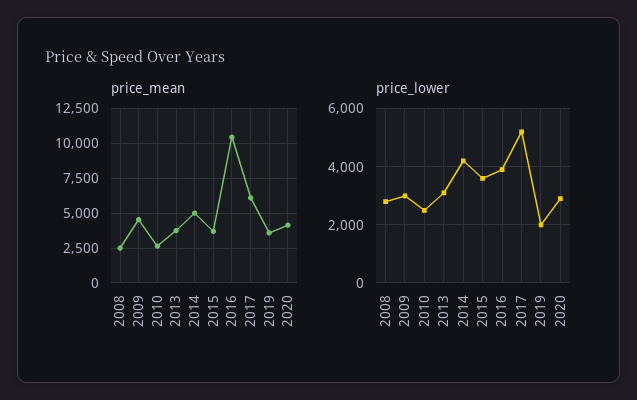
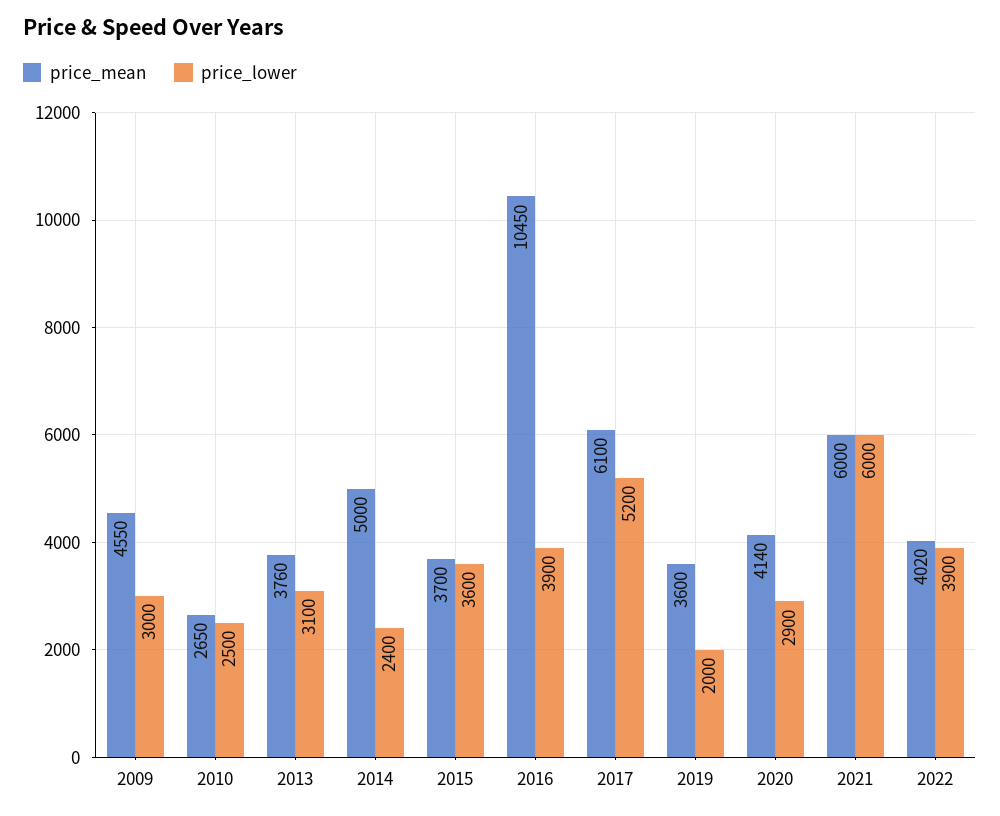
price_mean, 2008: 2500 -> none
price_lower, 2008: 2750 -> none
price_lower, 2014: 4250 -> 2400
price_mean, 2021: none -> 6000
price_lower, 2021: none -> 6000
price_mean, 2022: none -> 4020
price_lower, 2022: none -> 3900

